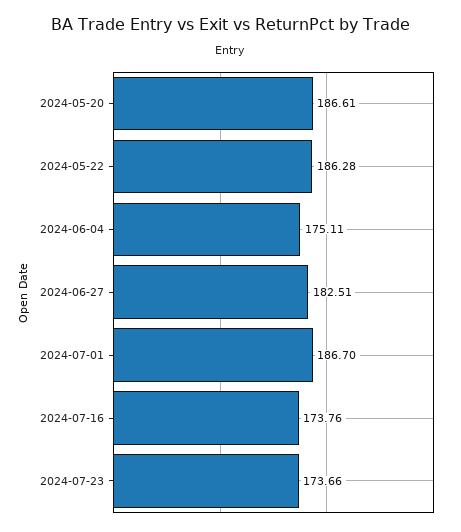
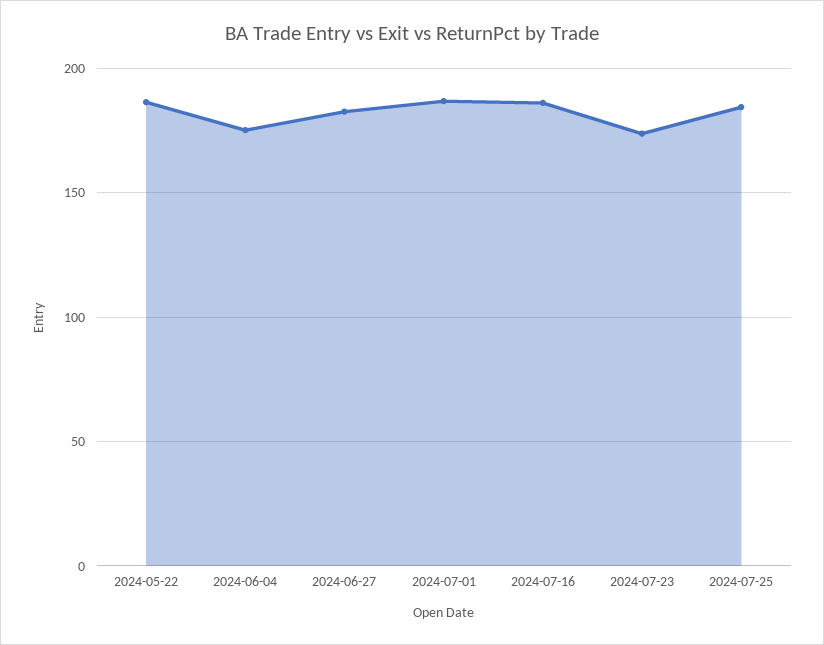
2024-05-20: 186.61 -> none
2024-07-16: 173.76 -> 185
2024-07-25: none -> 185

